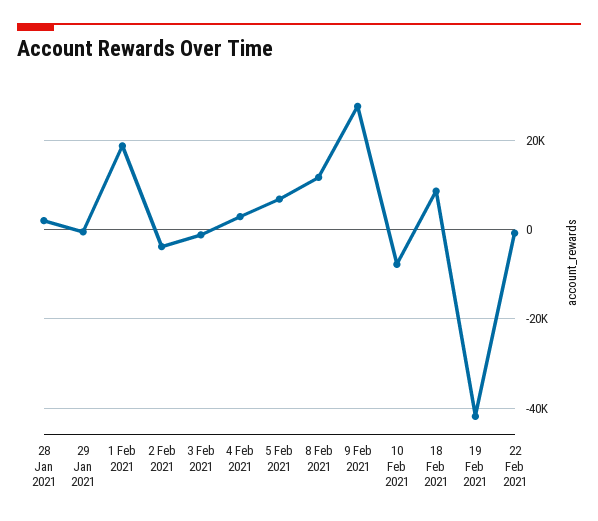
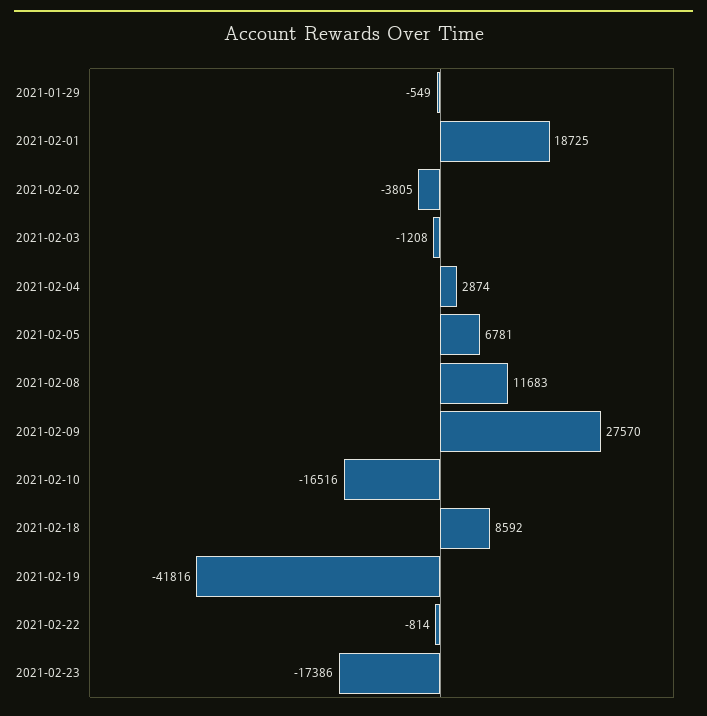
28 Jan 2021: 2000 -> none
10 Feb 2021: -8000 -> -16516
2021-02-23: none -> -17386

